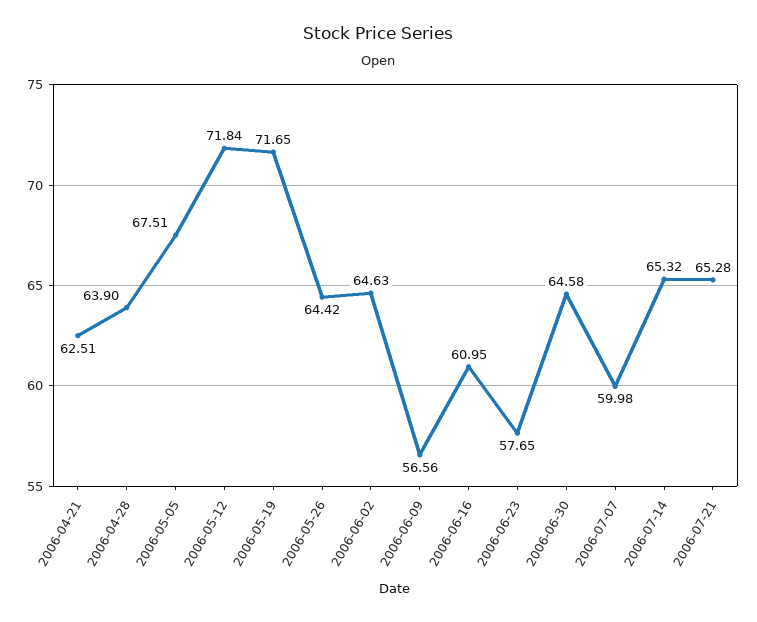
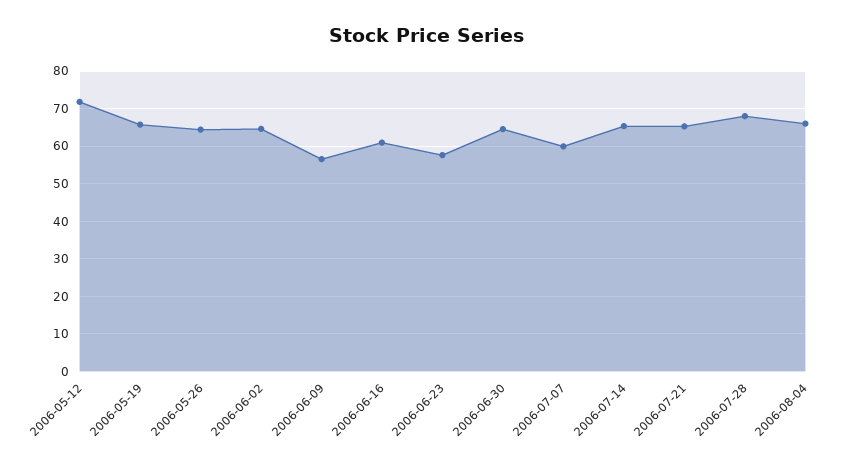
2006-04-21: 62.51 -> none
2006-04-28: 63.9 -> none
2006-05-05: 67.51 -> none
2006-05-19: 71.65 -> 66
2006-07-28: none -> 68
2006-08-04: none -> 66

